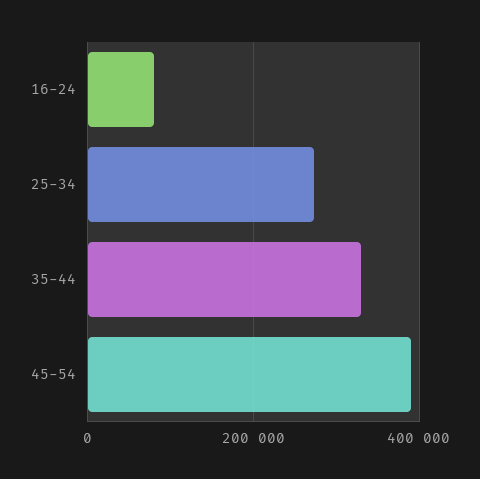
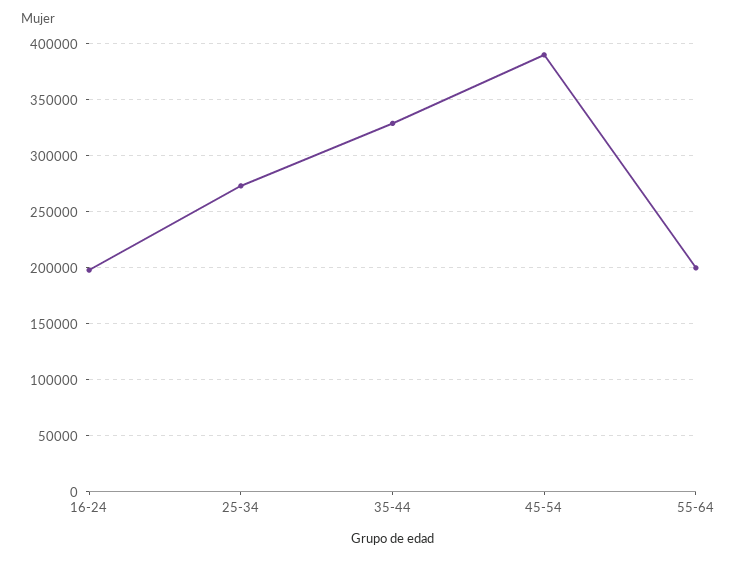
16-24: 80000 -> 200000
55-64: none -> 200000

